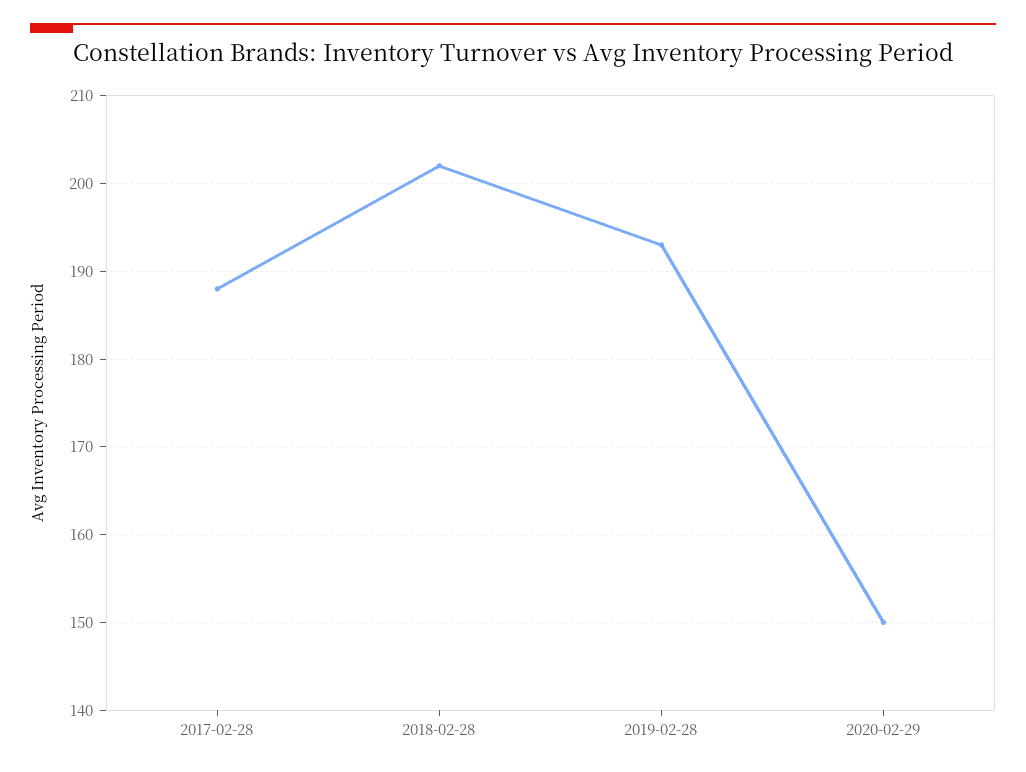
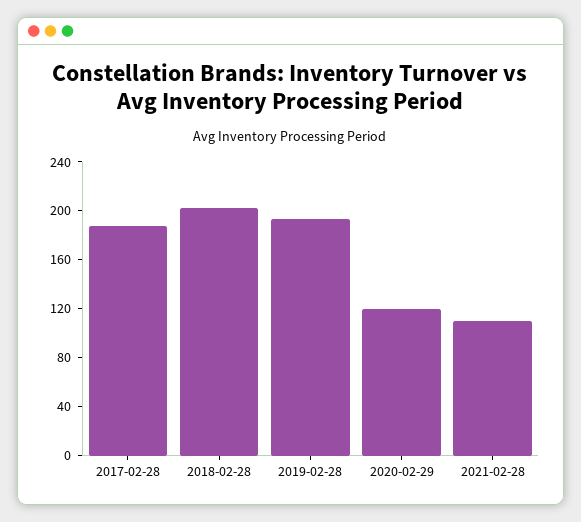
2020-02-29: 150 -> 120
2021-02-28: none -> 110

